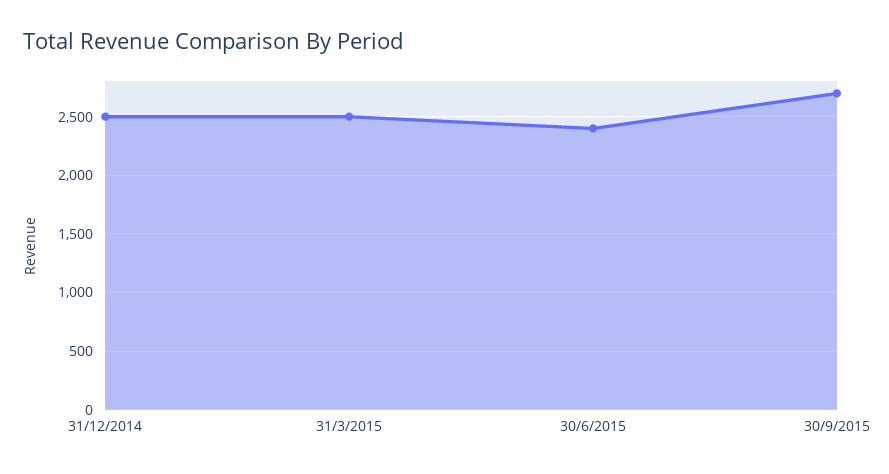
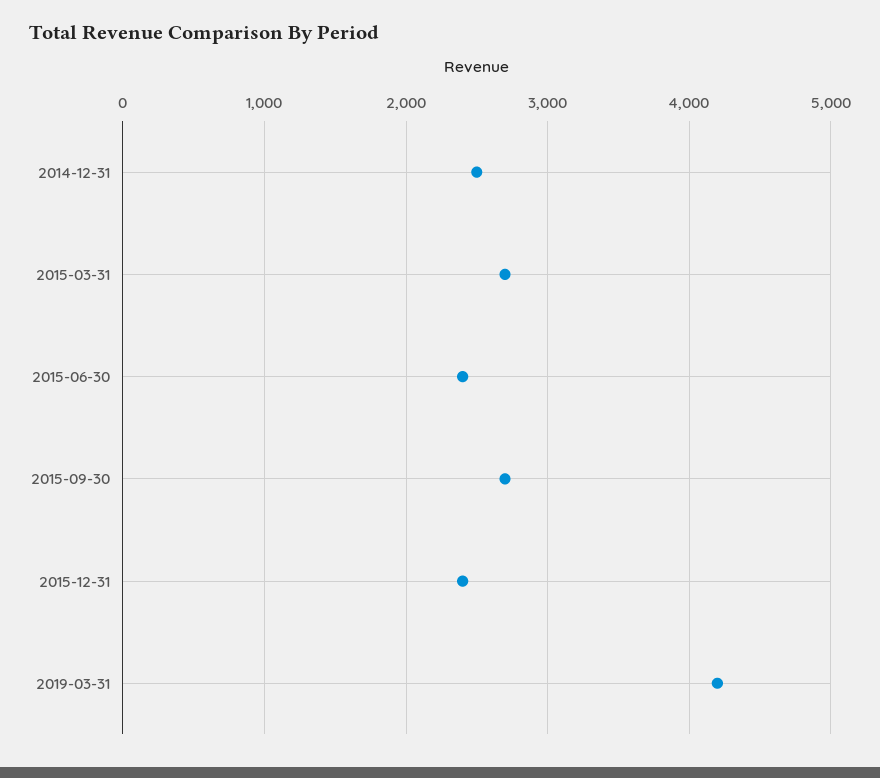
31/3/2015: 2500 -> 2700
2015-12-31: none -> 2400
2019-03-31: none -> 4200

